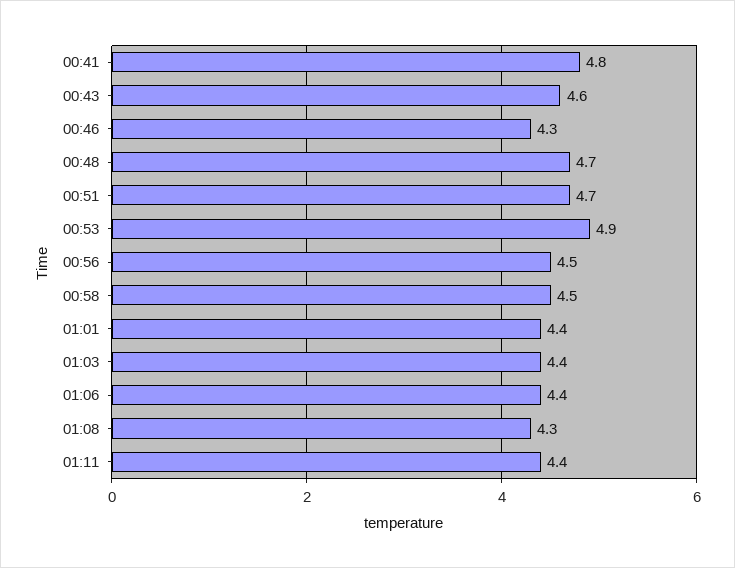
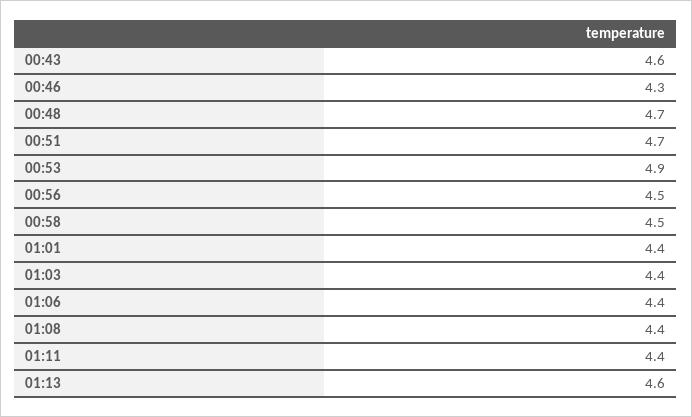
00:41: 4.8 -> none
01:08: 4.3 -> 4.4
01:13: none -> 4.6

